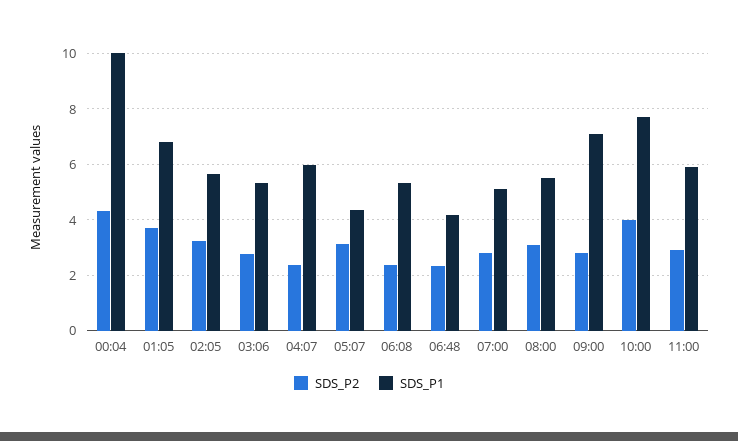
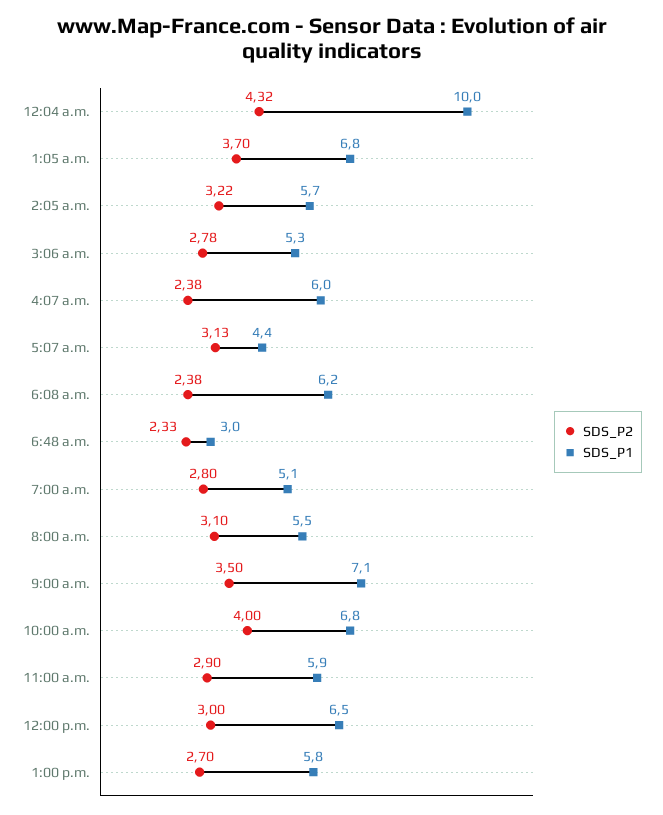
SDS_P1, 06:08: 5.25 -> 6.2
SDS_P1, 06:48: 4.25 -> 3
SDS_P2, 09:00: 2.75 -> 3.5
SDS_P1, 10:00: 7.75 -> 6.8
SDS_P2, 12:00 p.m.: none -> 3
SDS_P1, 12:00 p.m.: none -> 6.5
SDS_P2, 1:00 p.m.: none -> 2.7
SDS_P1, 1:00 p.m.: none -> 5.8

